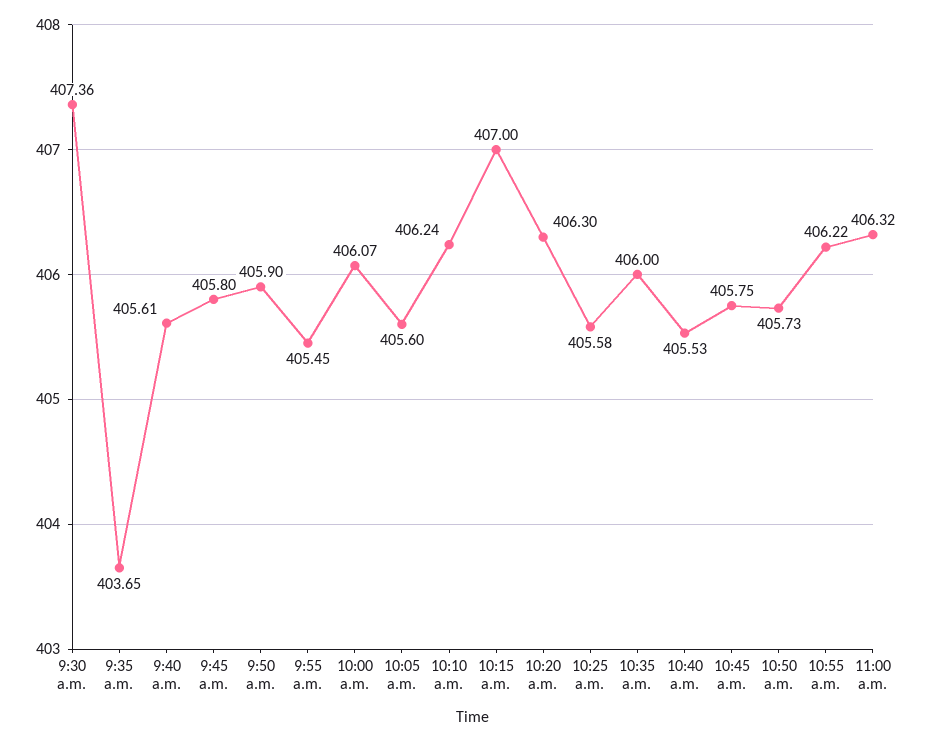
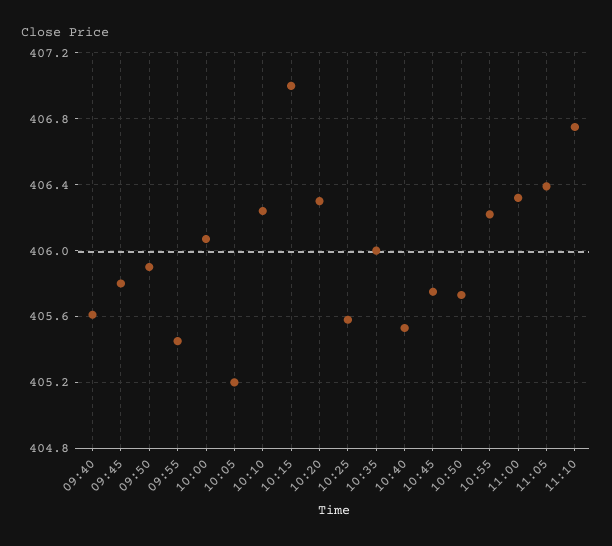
9:30 a.m.: 407.36 -> none
9:35 a.m.: 403.65 -> none
10:05 a.m.: 405.6 -> 405.2
11:05: none -> 406.4
11:10: none -> 406.75

